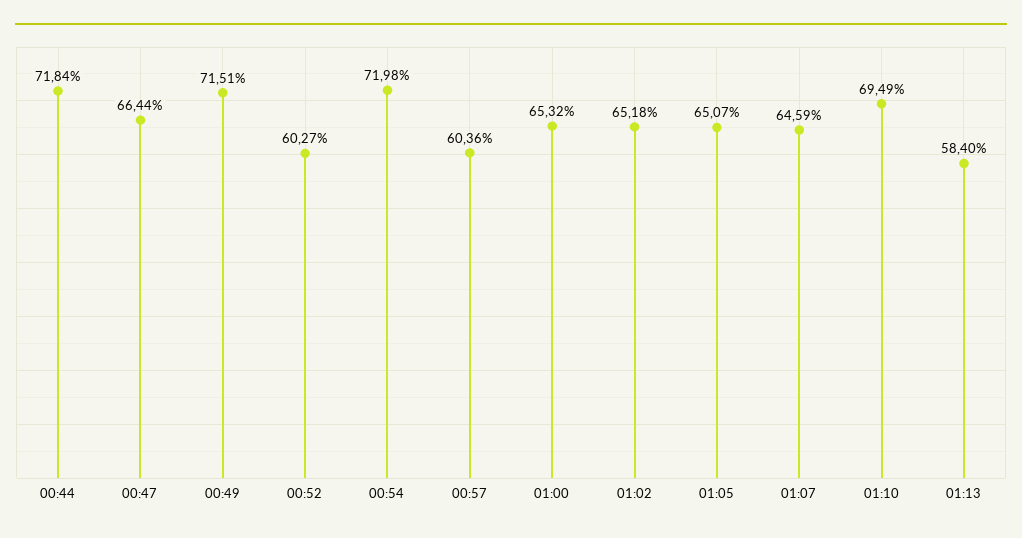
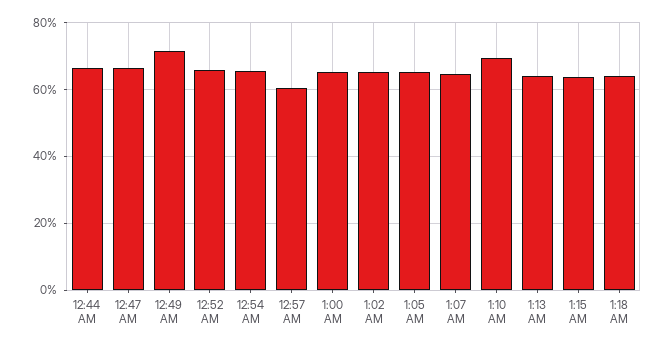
00:44: 71.84 -> 66
00:52: 60.27 -> 66
00:54: 71.98 -> 66
01:13: 58.4 -> 64
1:15 AM: none -> 64
1:18 AM: none -> 64

